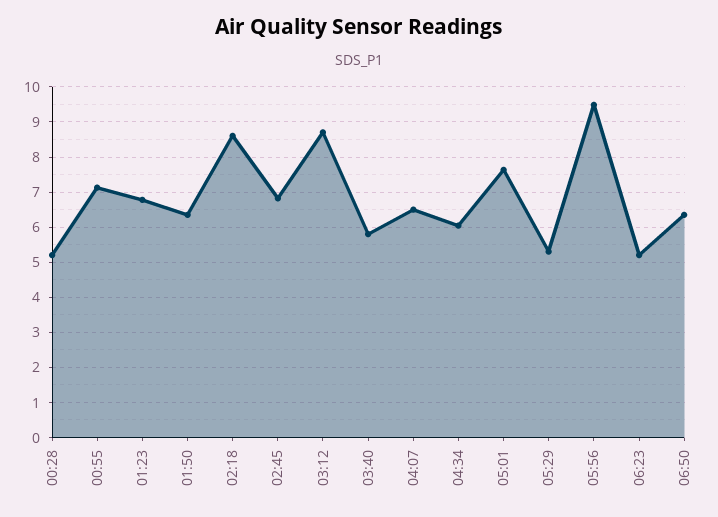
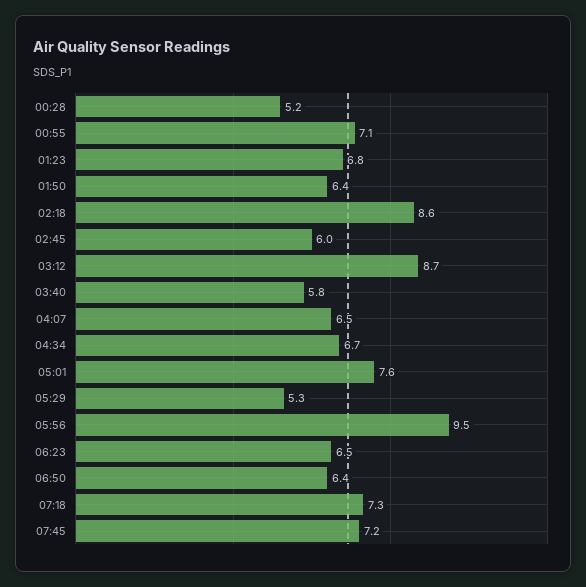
02:45: 6.8 -> 6
04:34: 6 -> 6.7
06:23: 5.2 -> 6.5
07:18: none -> 7.3
07:45: none -> 7.2

